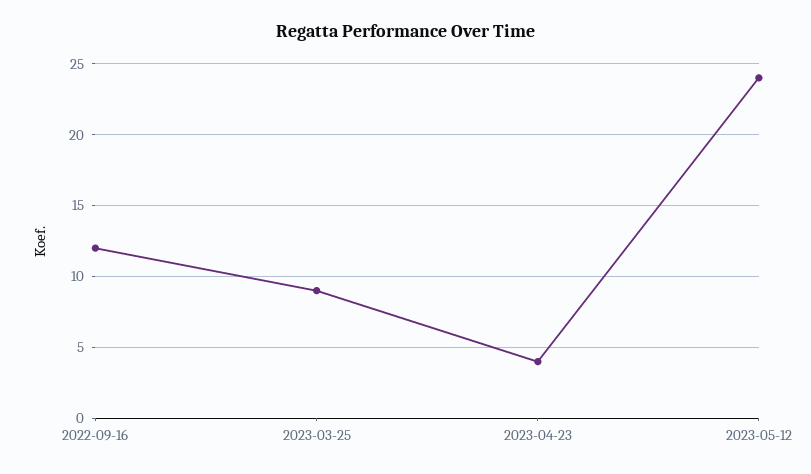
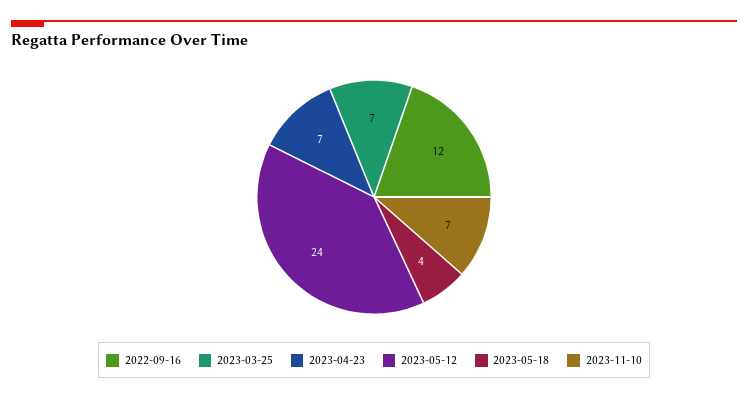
2023-03-25: 9 -> 7
2023-04-23: 4 -> 7
2023-05-18: none -> 4
2023-11-10: none -> 7

